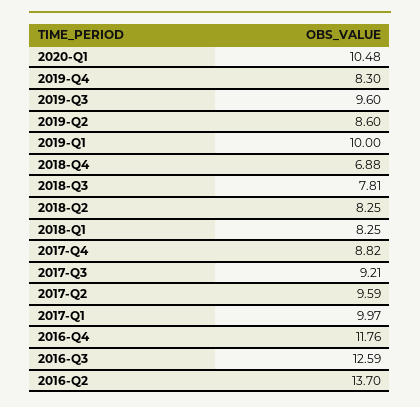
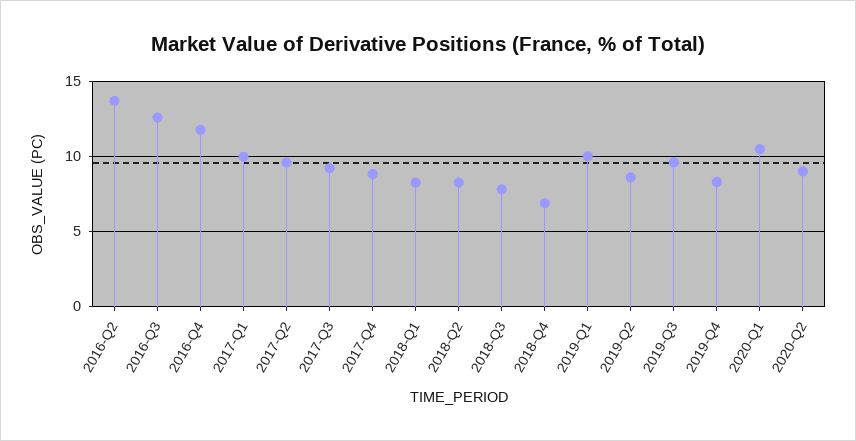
2020-Q2: none -> 9

